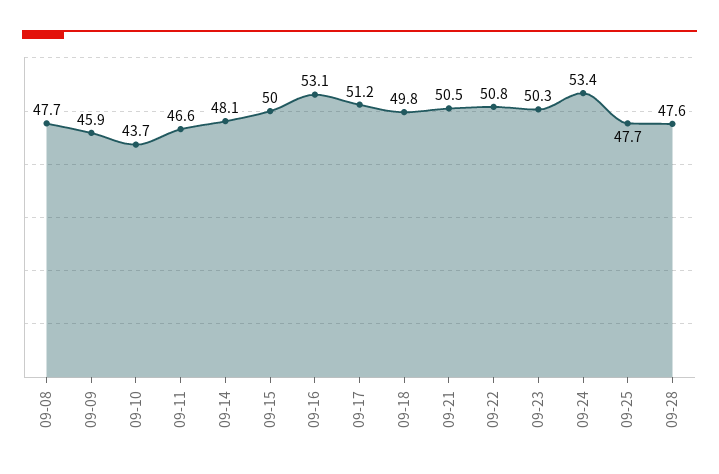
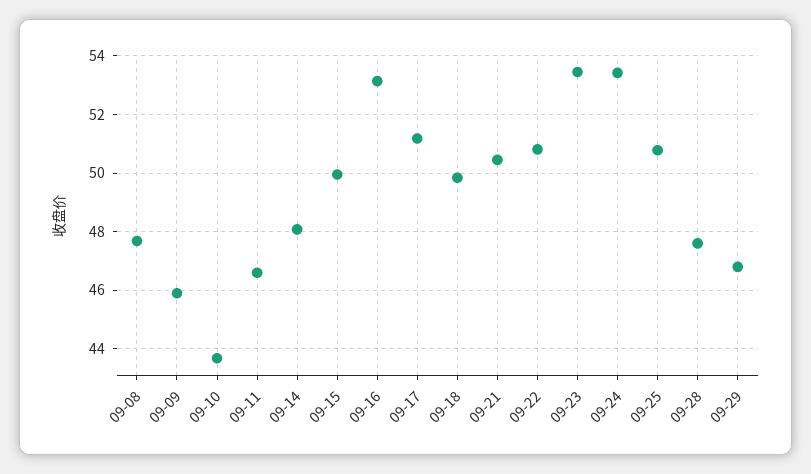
09-23: 50.3 -> 53.5
09-25: 47.7 -> 50.75
09-29: none -> 46.75

